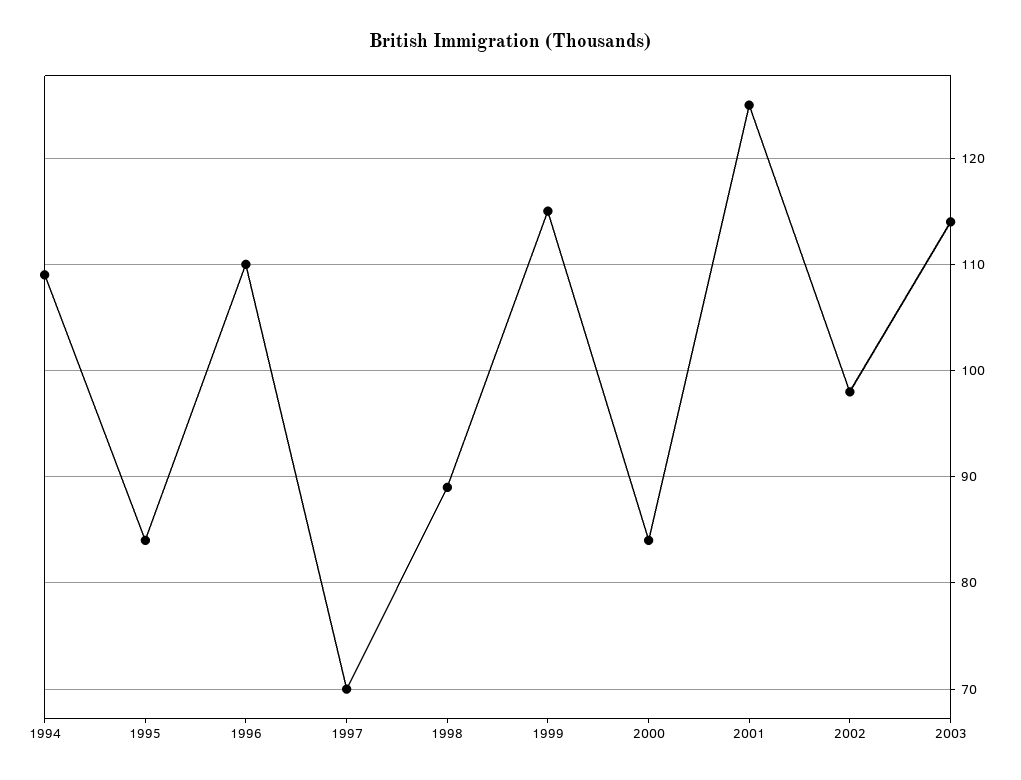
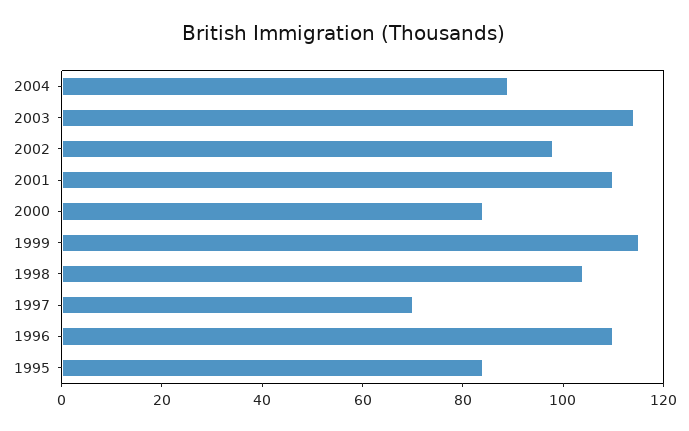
1994: 109 -> none
1998: 89 -> 105
2001: 125 -> 110
2004: none -> 90

